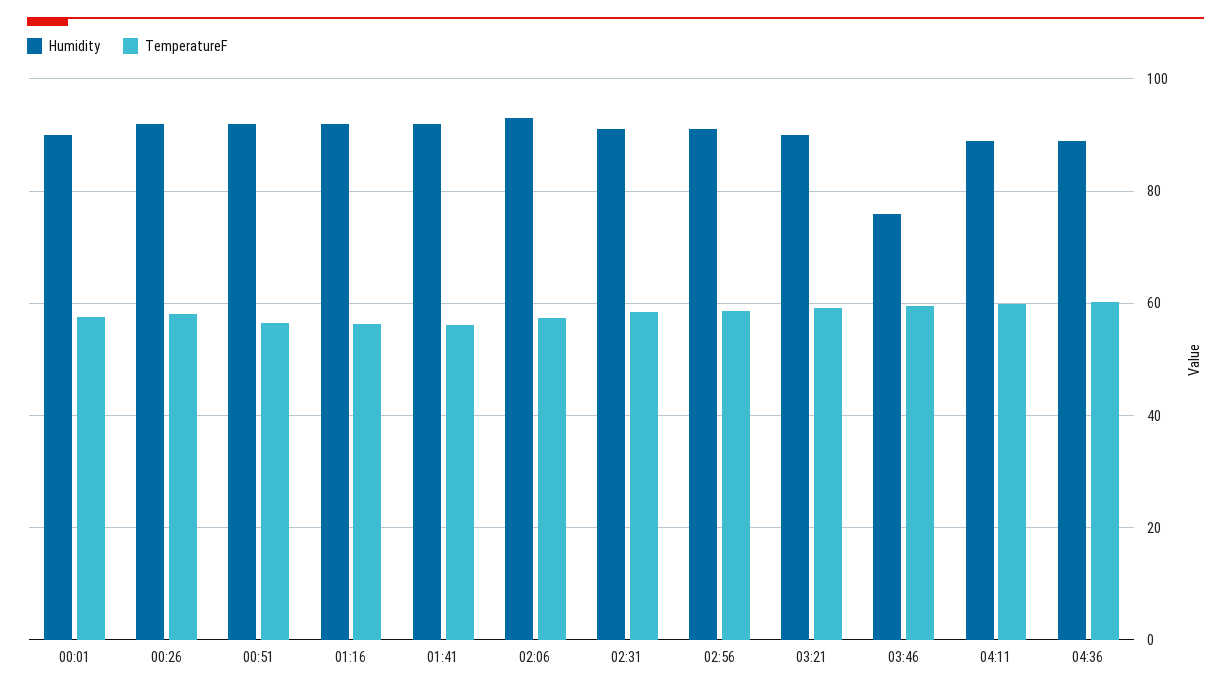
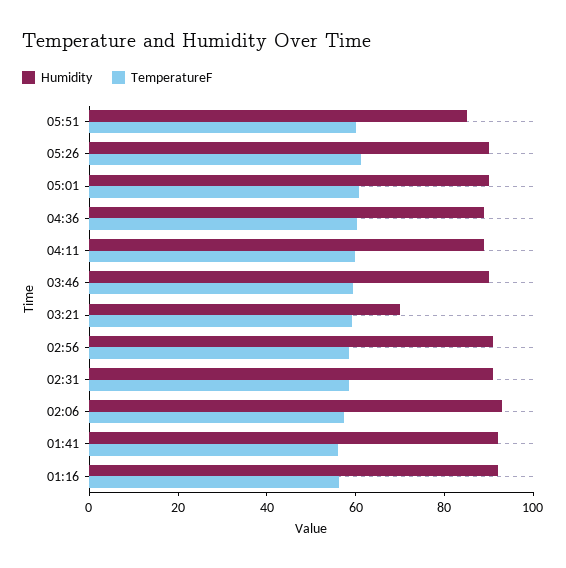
Humidity, 00:01: 90 -> none
TemperatureF, 00:01: 58 -> none
Humidity, 00:26: 92 -> none
TemperatureF, 00:26: 58 -> none
Humidity, 00:51: 92 -> none
TemperatureF, 00:51: 56 -> none
Humidity, 03:21: 90 -> 70
Humidity, 03:46: 76 -> 90
Humidity, 05:51: none -> 85
TemperatureF, 05:51: none -> 60
Humidity, 05:26: none -> 90
TemperatureF, 05:26: none -> 60
Humidity, 05:01: none -> 90
TemperatureF, 05:01: none -> 60

